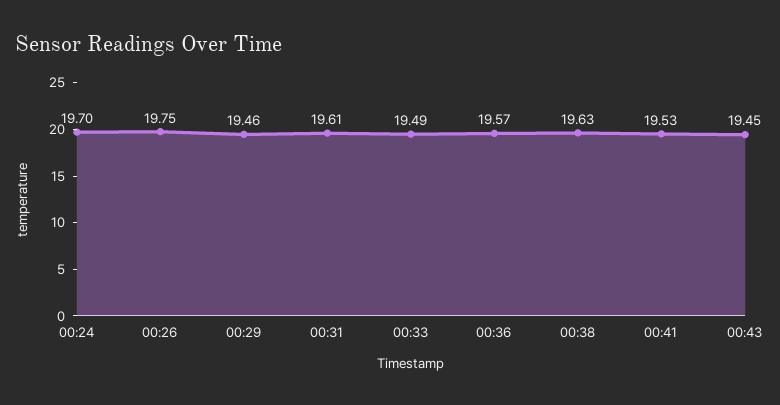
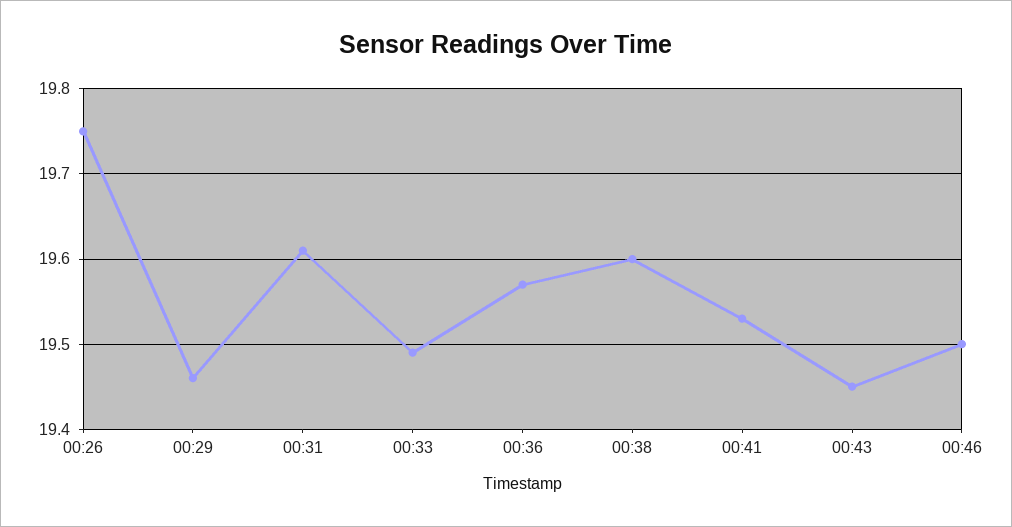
00:24: 19.7 -> none
00:38: 19.63 -> 19.6
00:46: none -> 19.5

